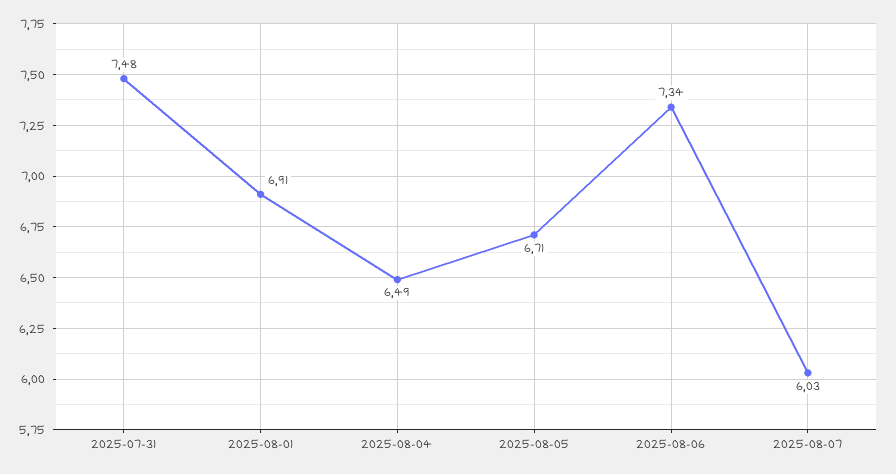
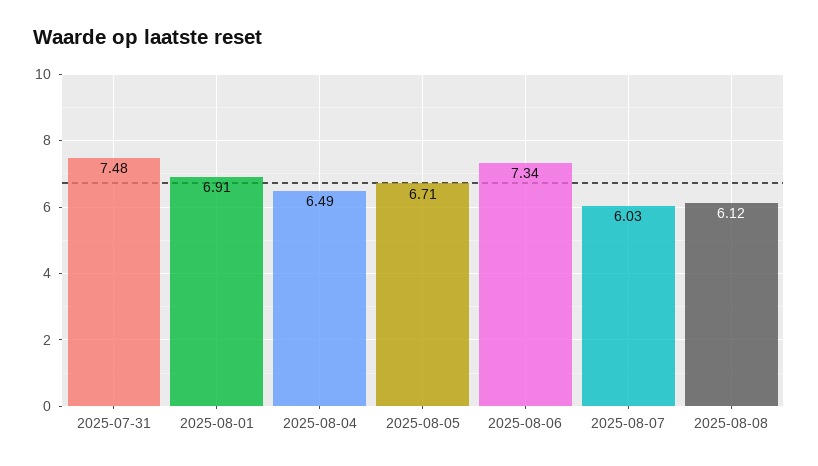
2025-08-08: none -> 6.12

